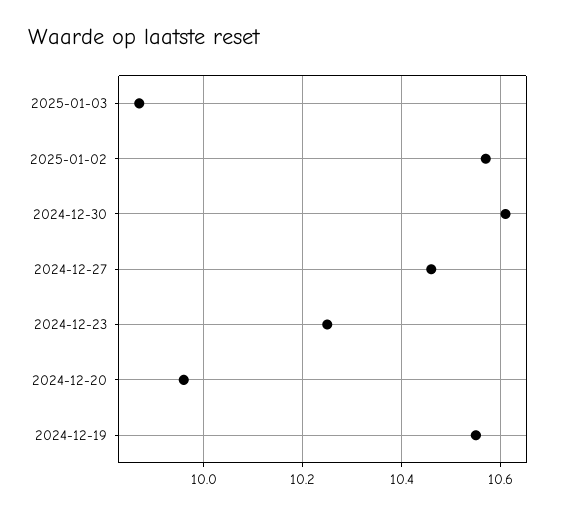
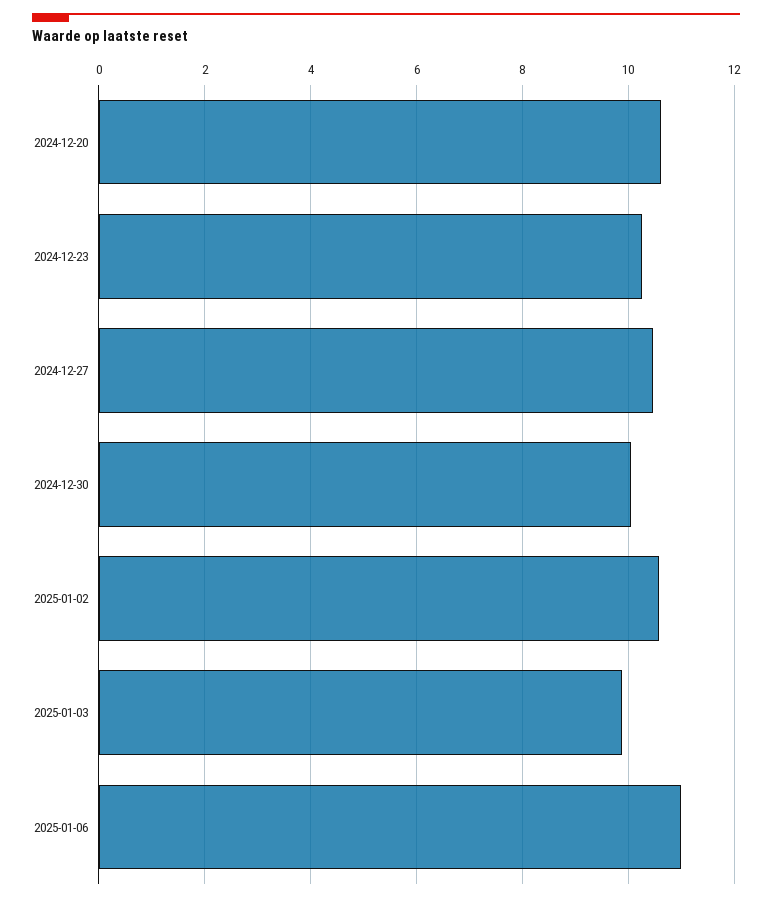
2024-12-30: 10.6 -> 10
2024-12-20: 9.95 -> 10.6
2024-12-19: 10.55 -> none
2025-01-06: none -> 11

